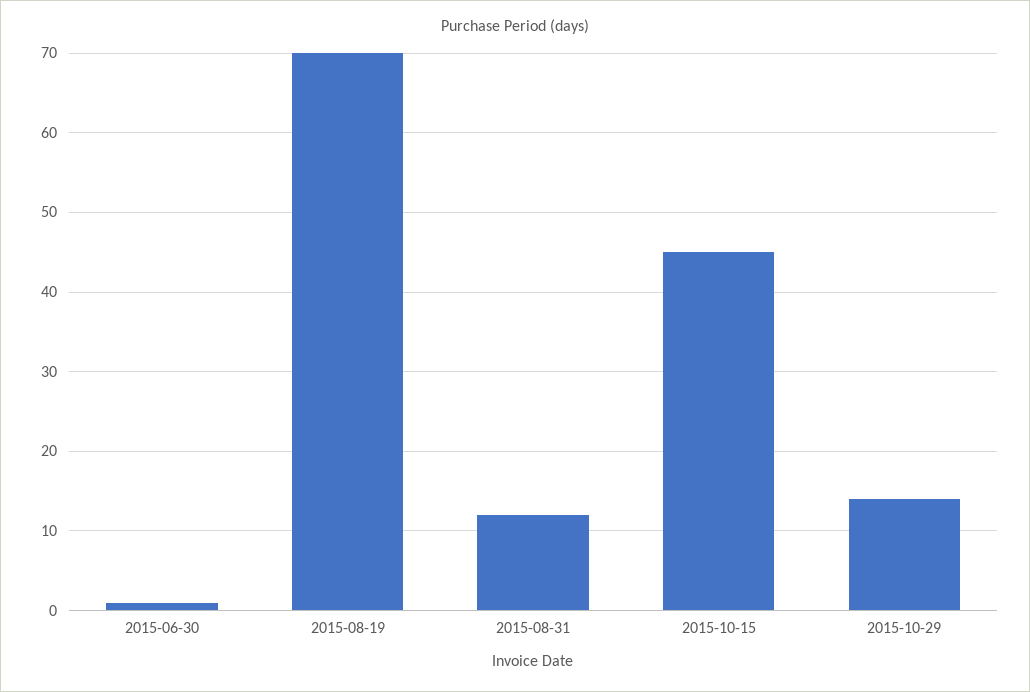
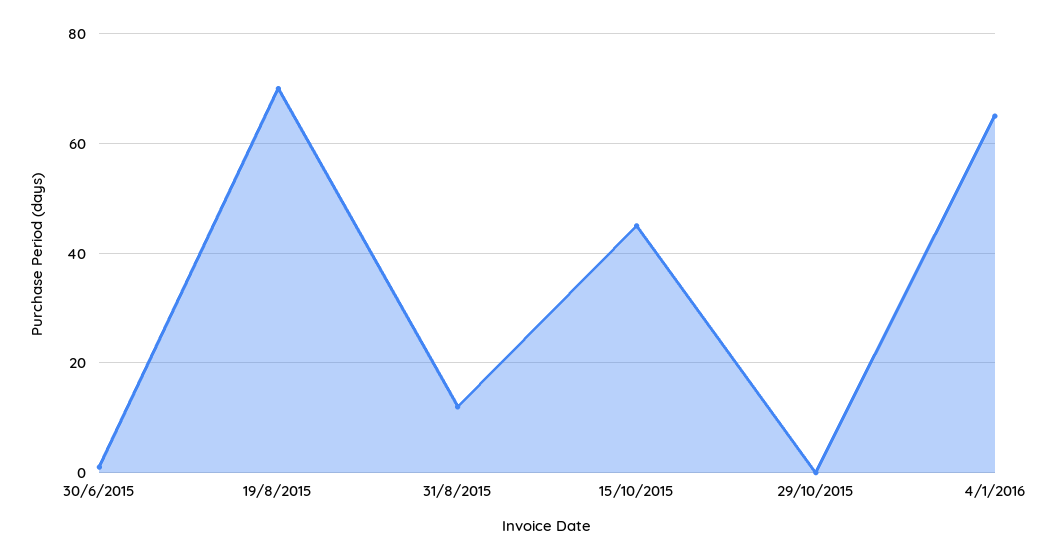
2015-10-29: 14 -> 0
4/1/2016: none -> 65

